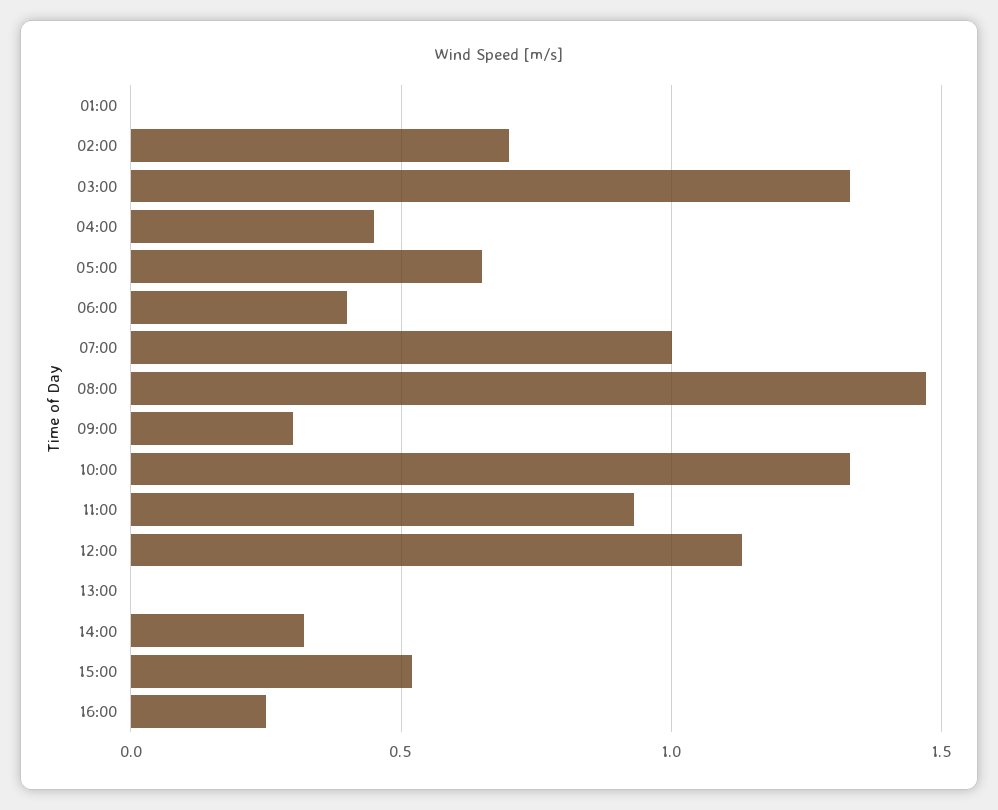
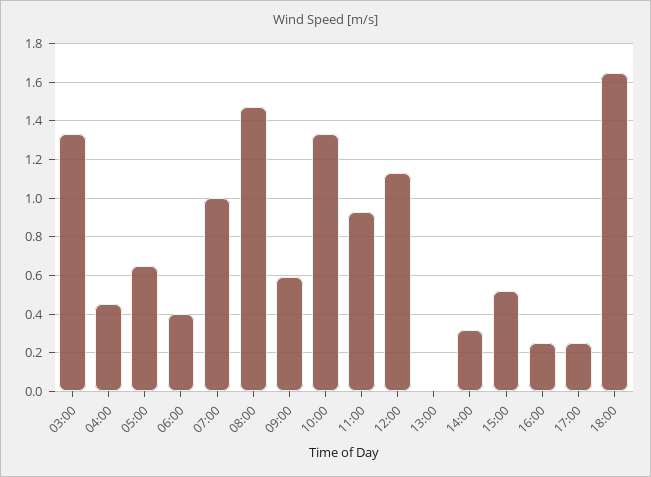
01:00: 0 -> none
02:00: 0.7 -> none
09:00: 0.3 -> 0.6
17:00: none -> 0.25
18:00: none -> 1.65

